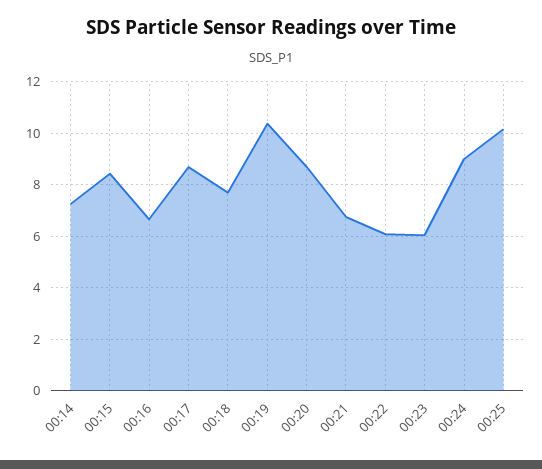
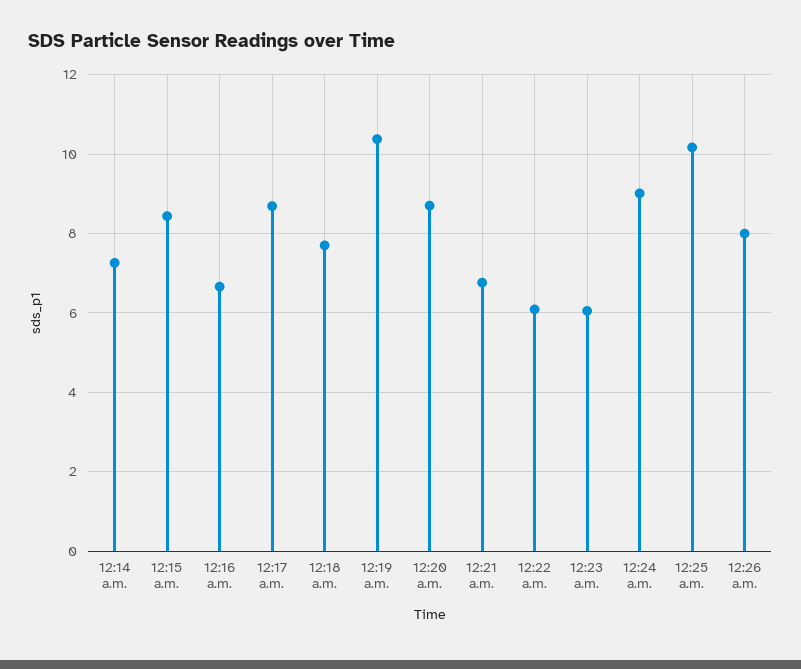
12:26 a.m.: none -> 8

